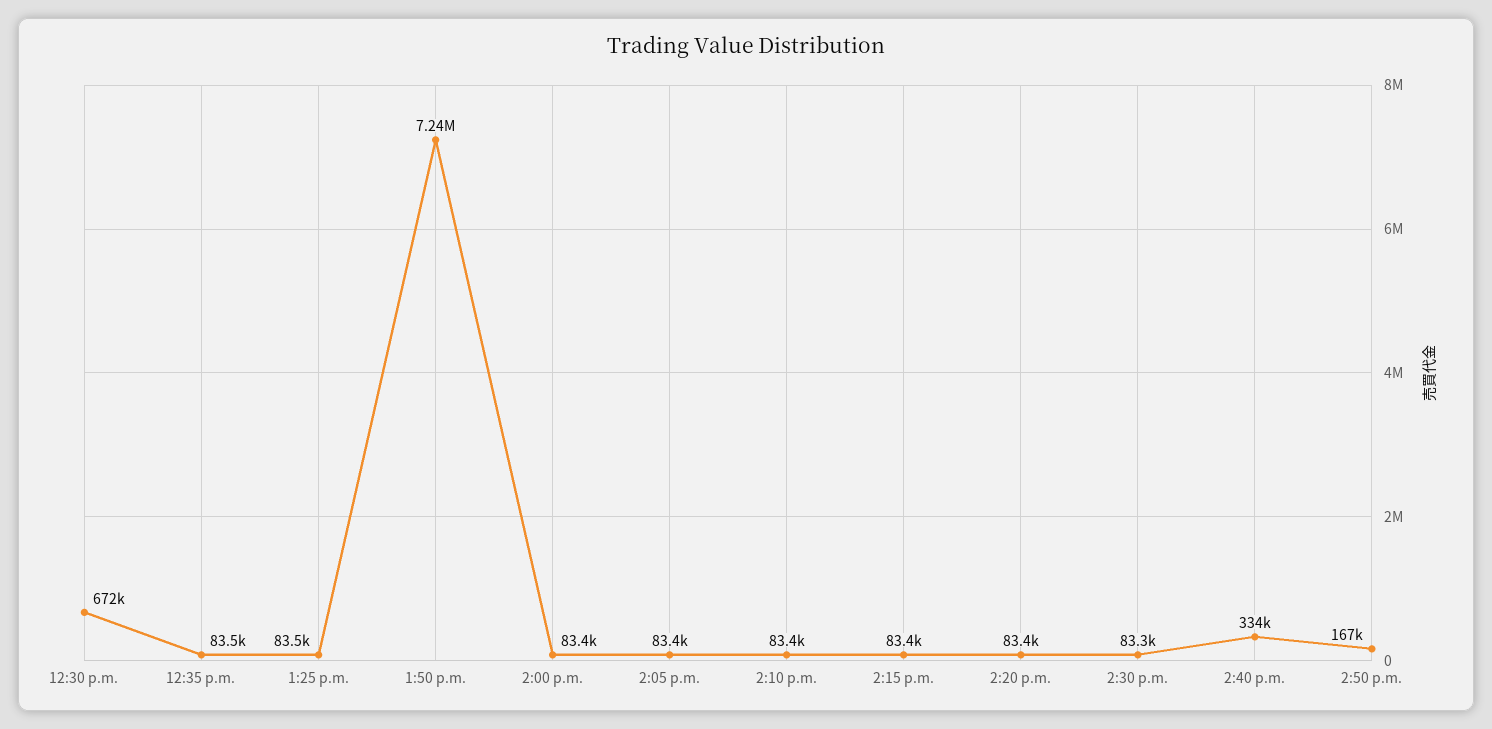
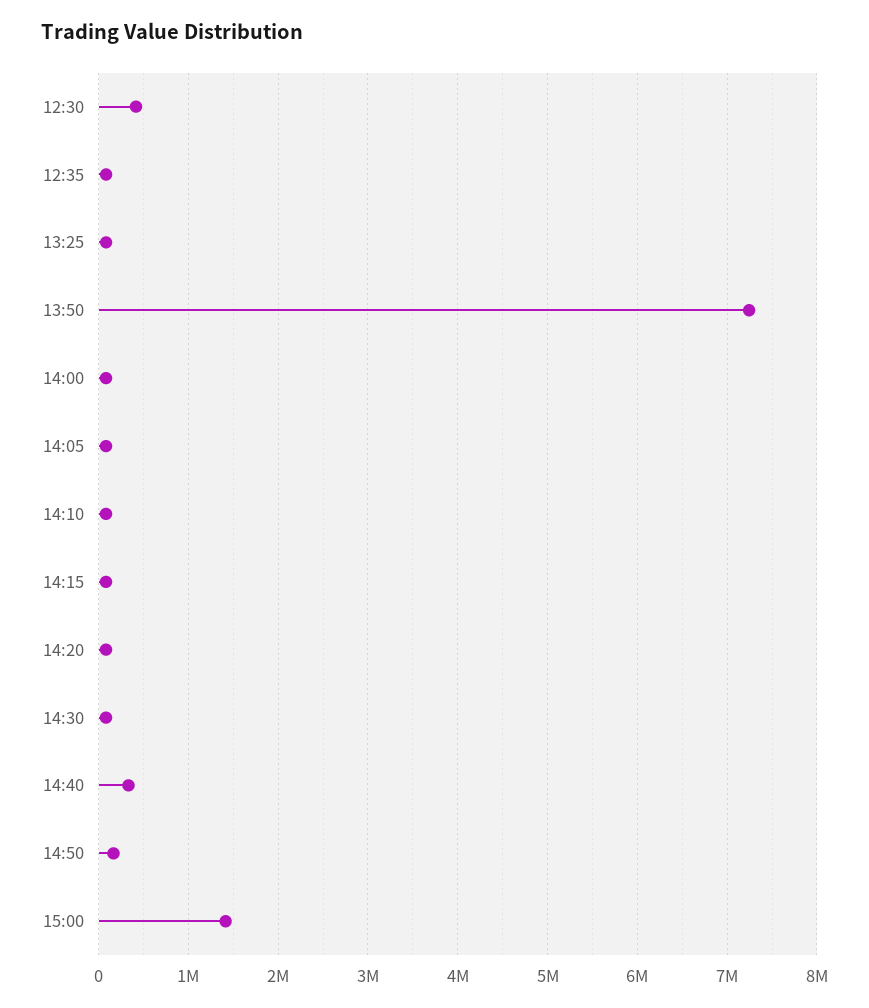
12:30 p.m.: 672000 -> 400000
15:00: none -> 1400000

